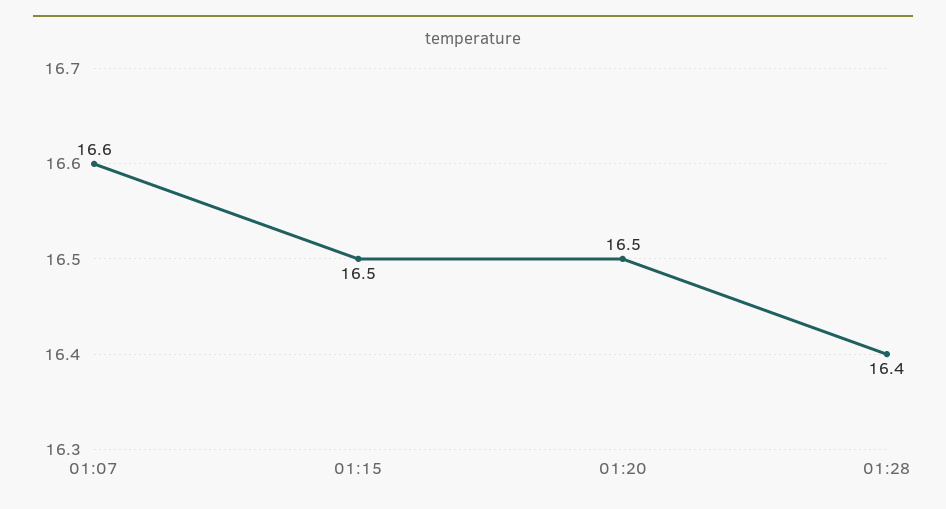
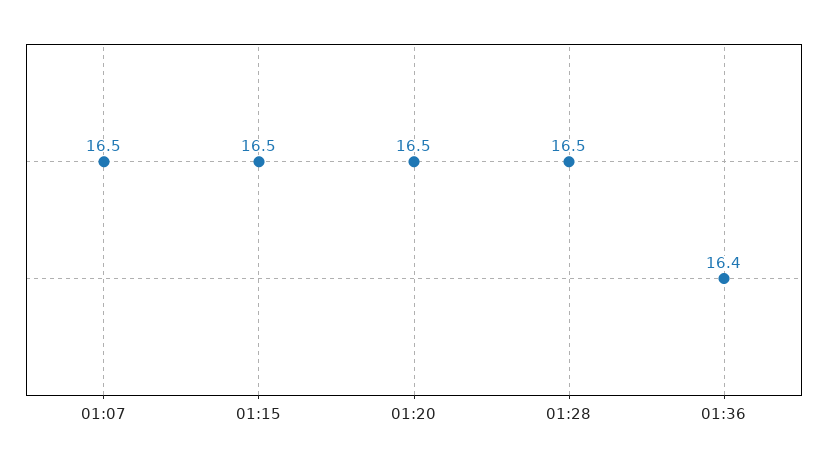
01:07: 16.6 -> 16.5
01:28: 16.4 -> 16.5
01:36: none -> 16.4

